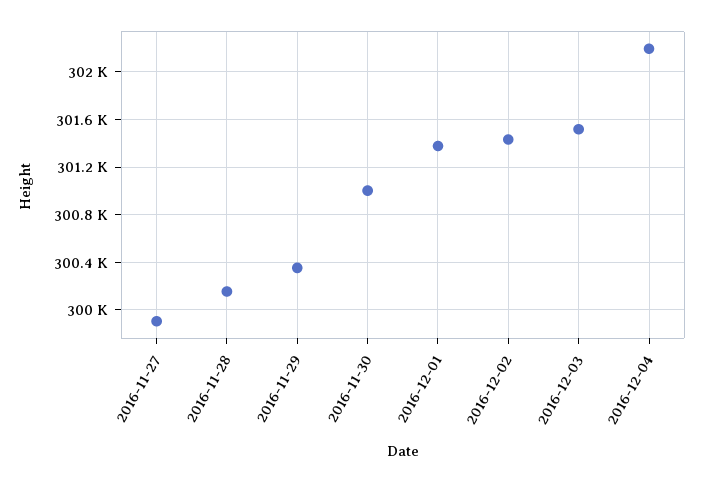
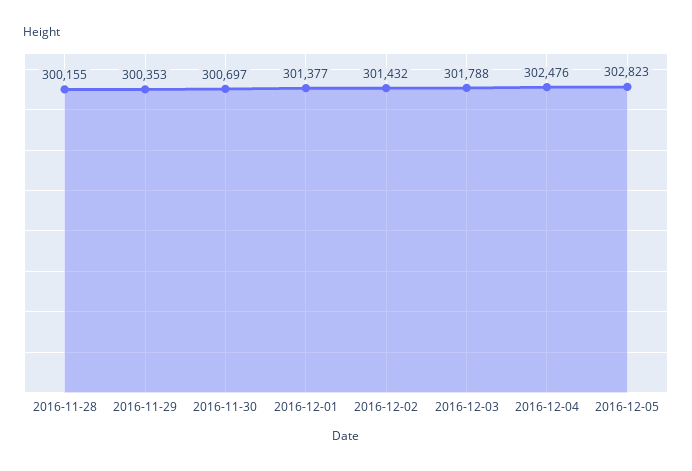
2016-11-27: 299900 -> none
2016-11-30: 301000 -> 300697
2016-12-03: 301500 -> 301788
2016-12-04: 302200 -> 302476
2016-12-05: none -> 302823

